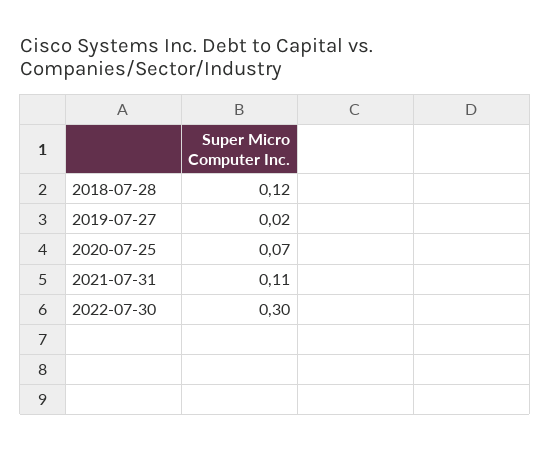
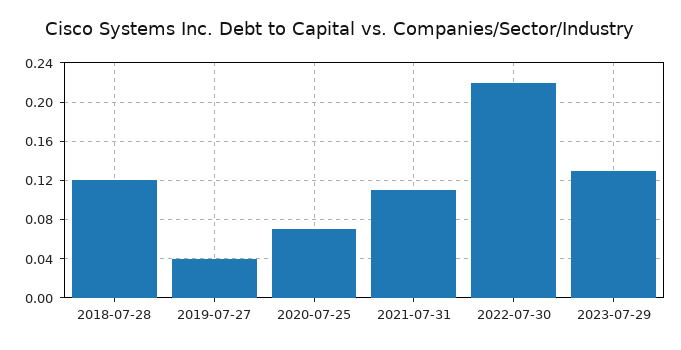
2019-07-27: 0.02 -> 0.04
2022-07-30: 0.3 -> 0.22
2023-07-29: none -> 0.13

